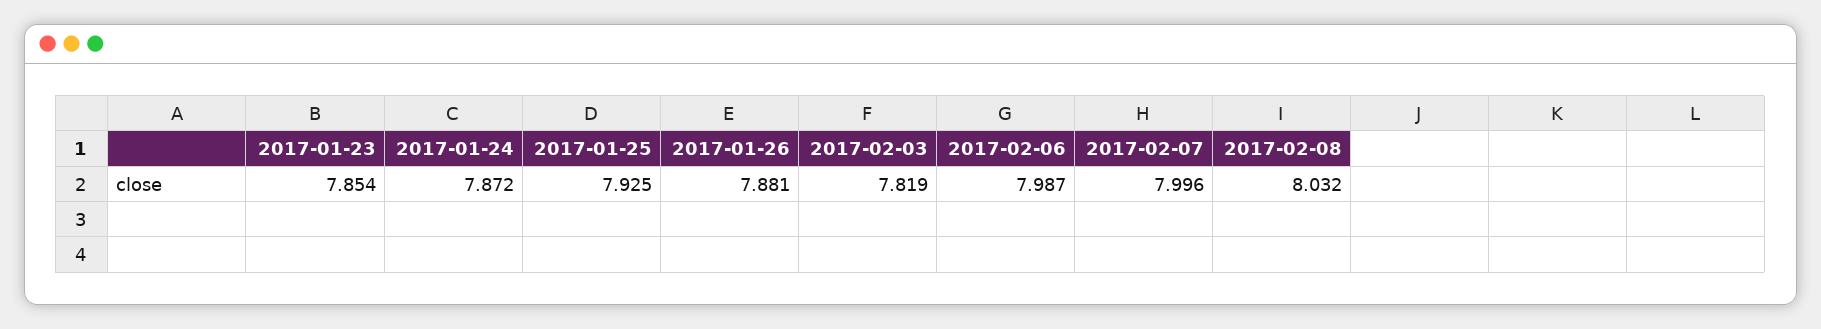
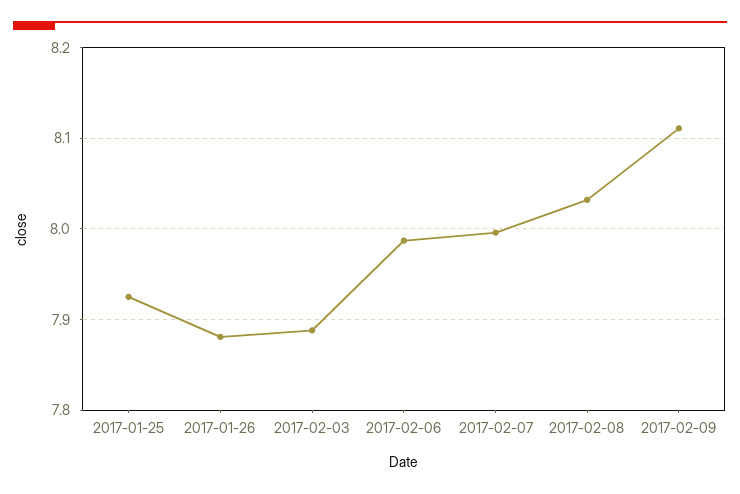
2017-01-23: 7.854 -> none
2017-01-24: 7.872 -> none
2017-02-03: 7.819 -> 7.89
2017-02-09: none -> 8.11

